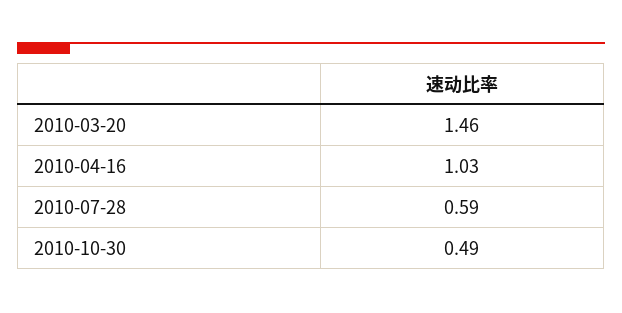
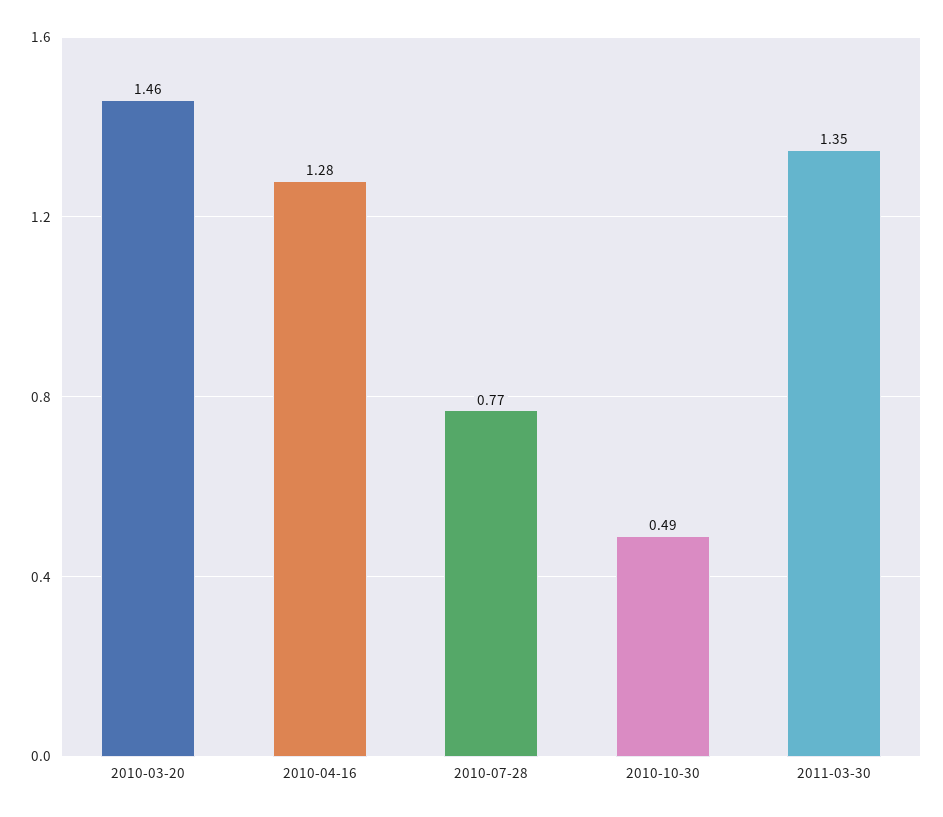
2010-04-16: 1.03 -> 1.28
2010-07-28: 0.59 -> 0.77
2011-03-30: none -> 1.35

